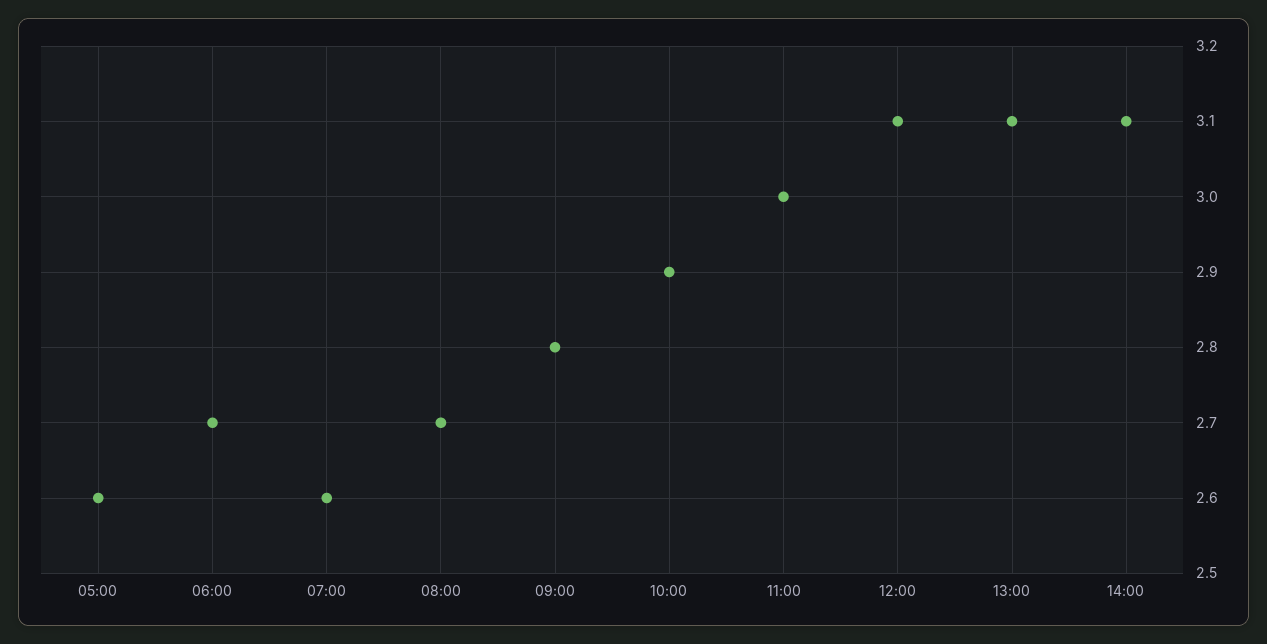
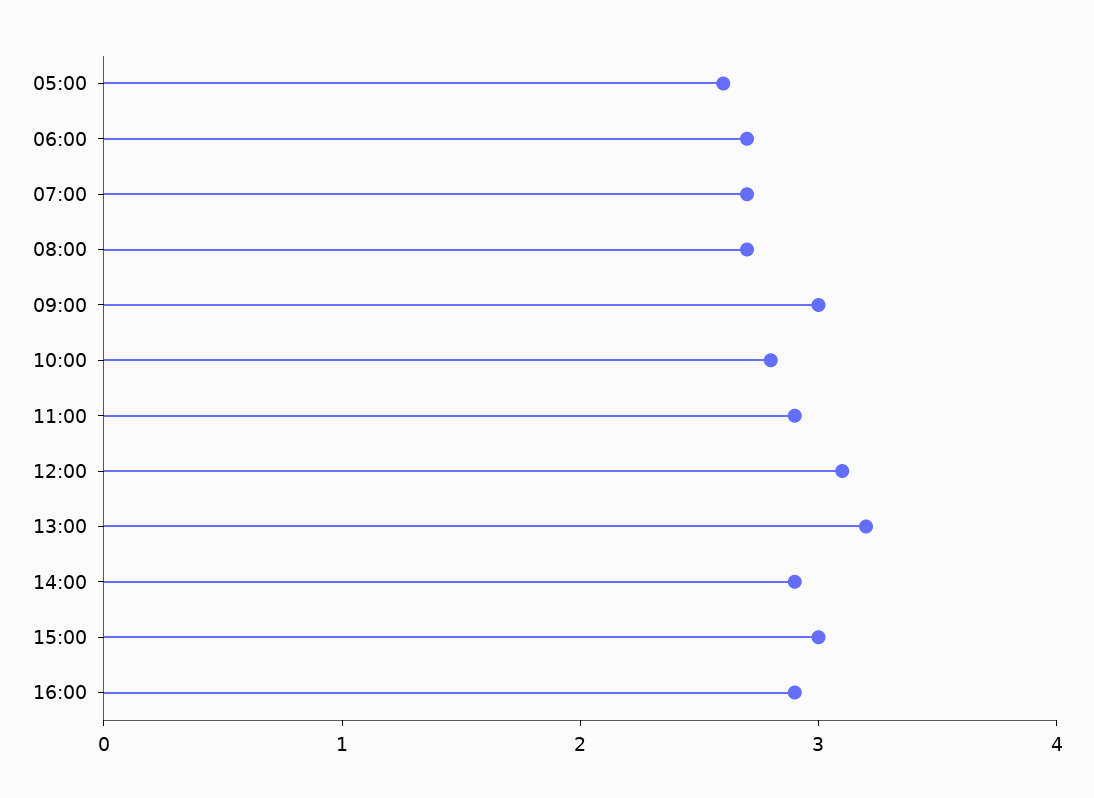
07:00: 2.6 -> 2.7
09:00: 2.8 -> 3
10:00: 2.9 -> 2.8
11:00: 3 -> 2.9
13:00: 3.1 -> 3.2
14:00: 3.1 -> 2.9
15:00: none -> 3
16:00: none -> 2.9

